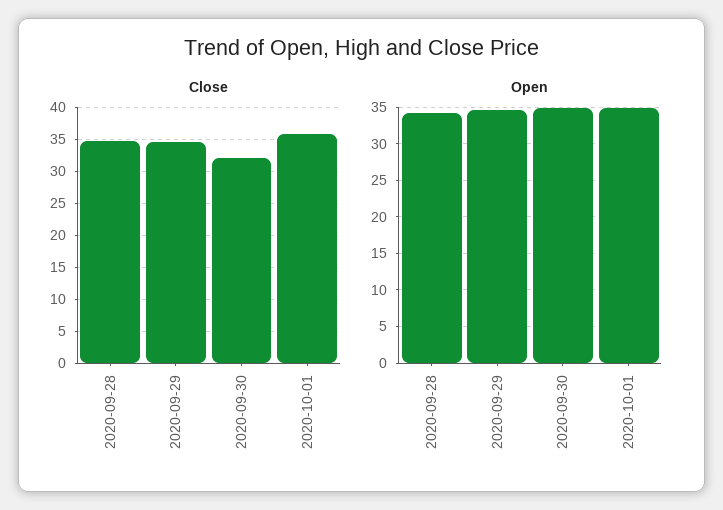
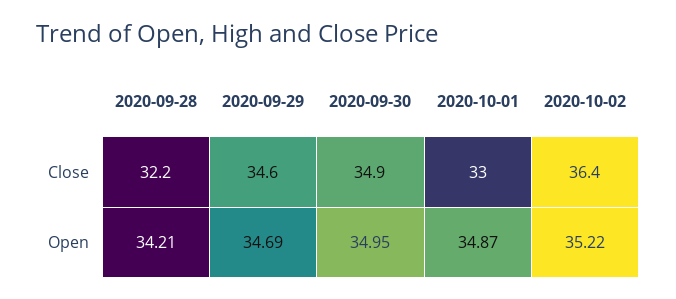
Close, 2020-09-28: 35 -> 32.2
Close, 2020-09-30: 32 -> 34.9
Close, 2020-10-01: 36 -> 33
Close, 2020-10-02: none -> 36.4
Open, 2020-10-02: none -> 35.22

